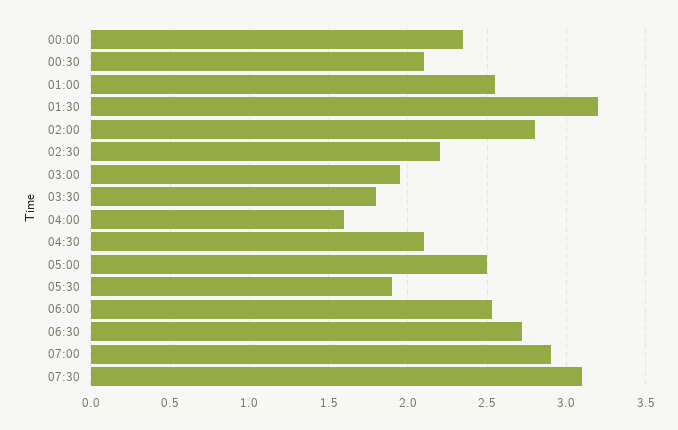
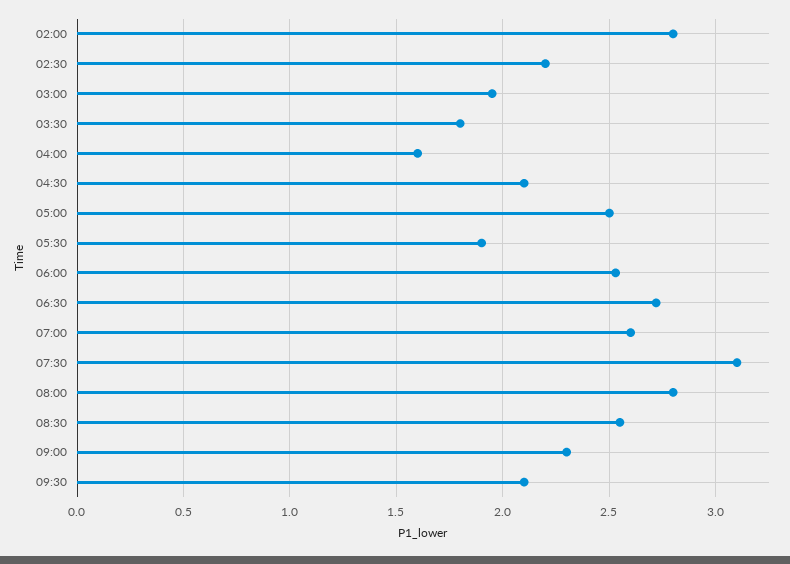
00:00: 2.35 -> none
00:30: 2.1 -> none
01:00: 2.55 -> none
01:30: 3.2 -> none
07:00: 2.9 -> 2.6
08:00: none -> 2.8
08:30: none -> 2.55
09:00: none -> 2.3
09:30: none -> 2.1

